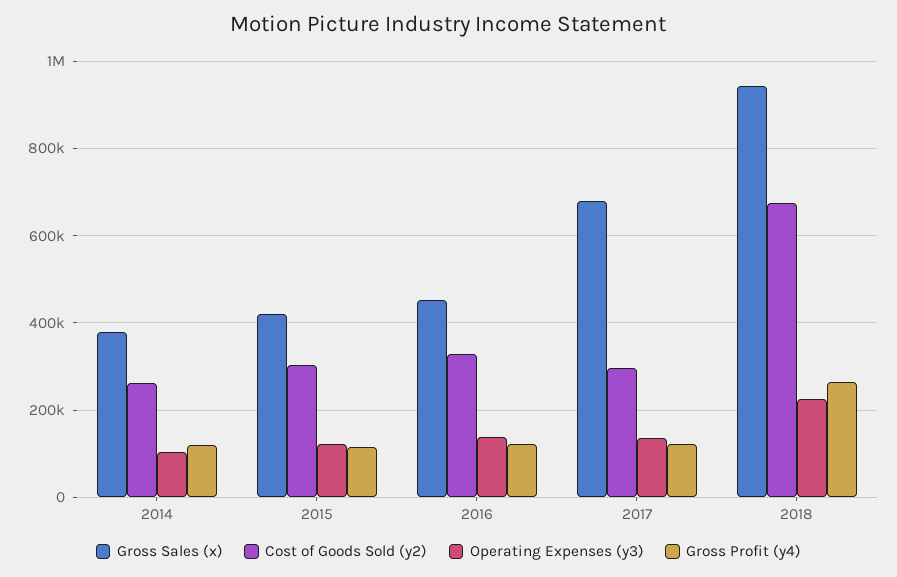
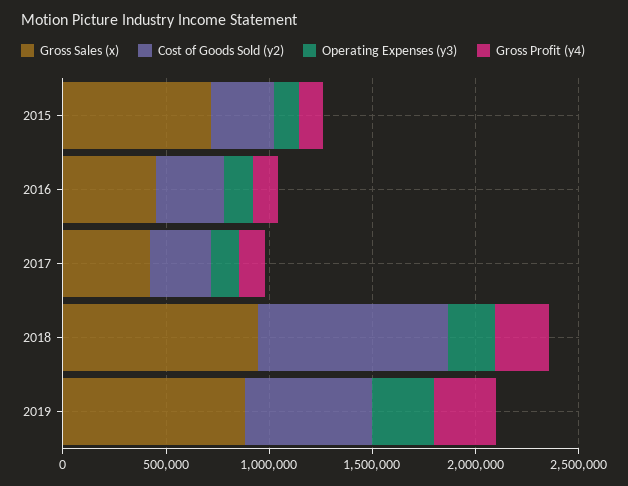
Gross Sales (x), 2014: 380000 -> none
Cost of Goods Sold (y2), 2014: 260000 -> none
Operating Expenses (y3), 2014: 100000 -> none
Gross Profit (y4), 2014: 120000 -> none
Gross Sales (x), 2015: 420000 -> 700000
Gross Sales (x), 2017: 680000 -> 400000
Cost of Goods Sold (y2), 2018: 680000 -> 900000
Gross Sales (x), 2019: none -> 900000
Cost of Goods Sold (y2), 2019: none -> 600000
Operating Expenses (y3), 2019: none -> 300000
Gross Profit (y4), 2019: none -> 300000

